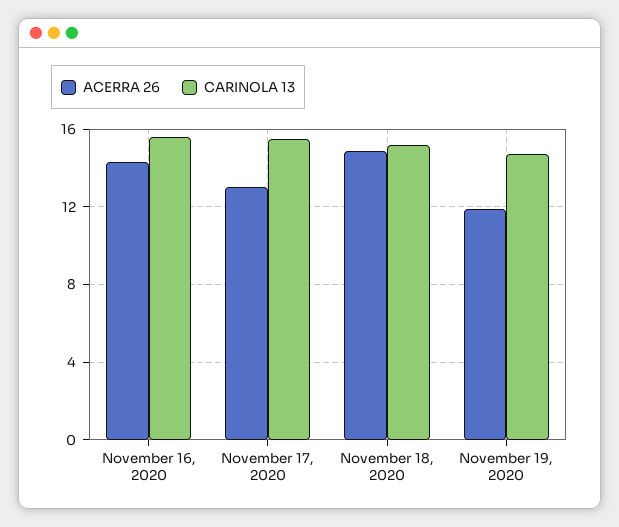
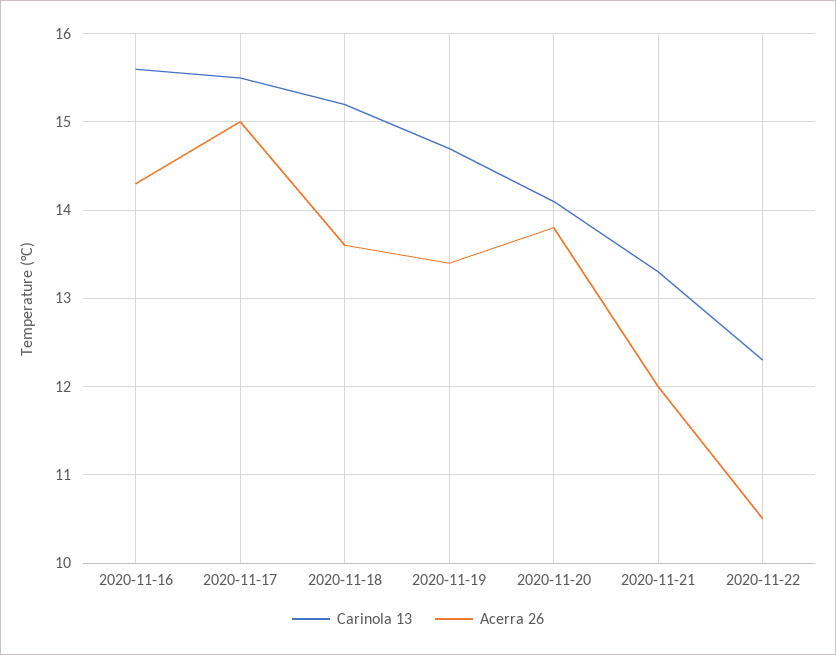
ACERRA 26, November 17, 2020: 13 -> 15
ACERRA 26, November 18, 2020: 15 -> 13.6
ACERRA 26, November 19, 2020: 12 -> 13.4
CARINOLA 13, 2020-11-20: none -> 14.1
ACERRA 26, 2020-11-20: none -> 13.8
CARINOLA 13, 2020-11-21: none -> 13.3
ACERRA 26, 2020-11-21: none -> 12
CARINOLA 13, 2020-11-22: none -> 12.3
ACERRA 26, 2020-11-22: none -> 10.5

